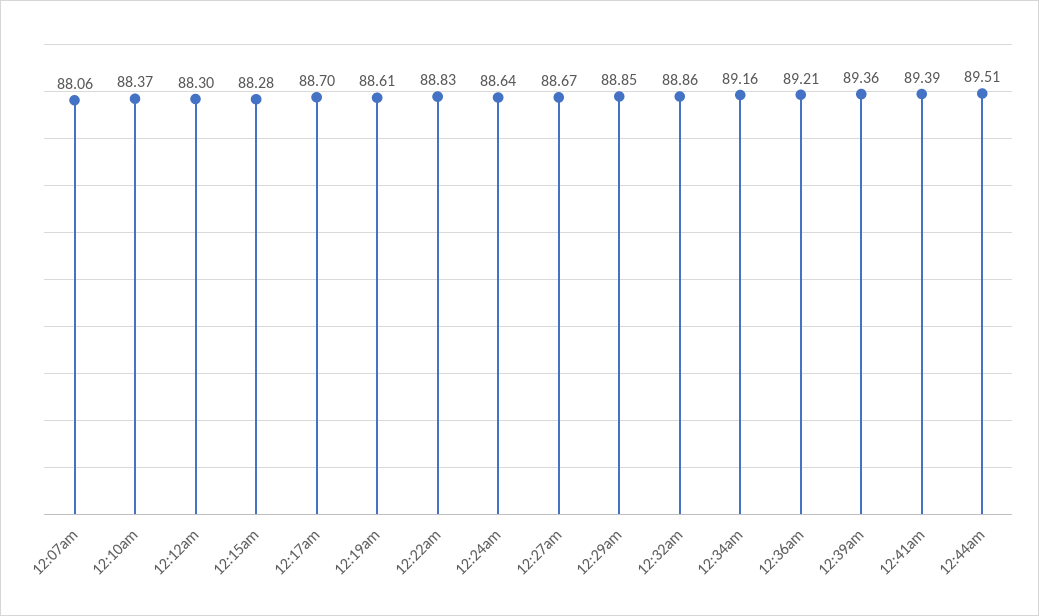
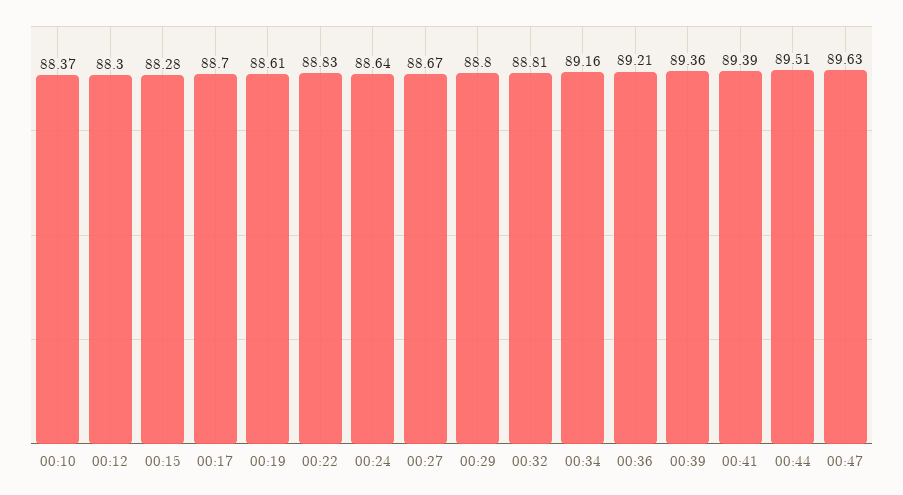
12:07am: 88.06 -> none
12:29am: 88.85 -> 88.8
12:32am: 88.86 -> 88.81
00:47: none -> 89.63

